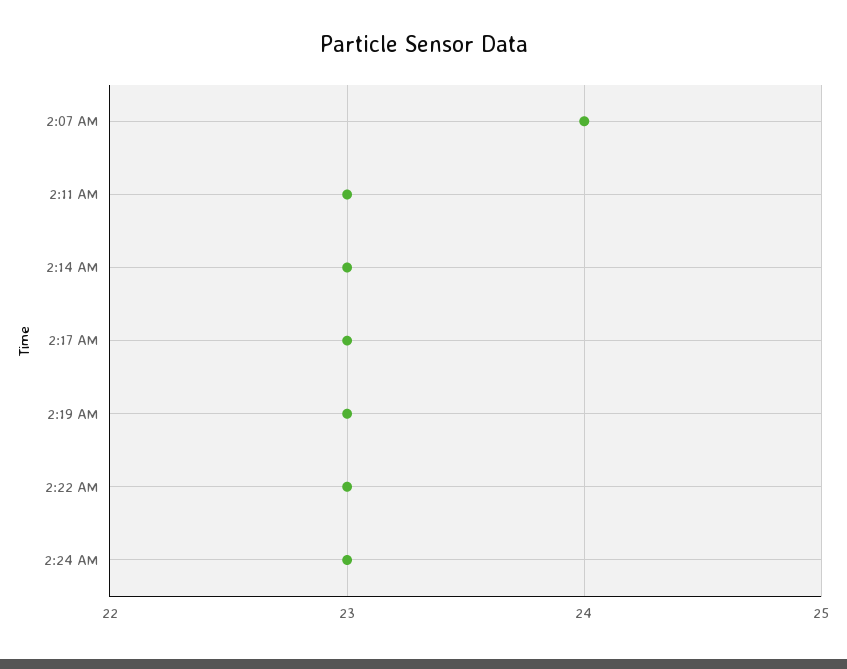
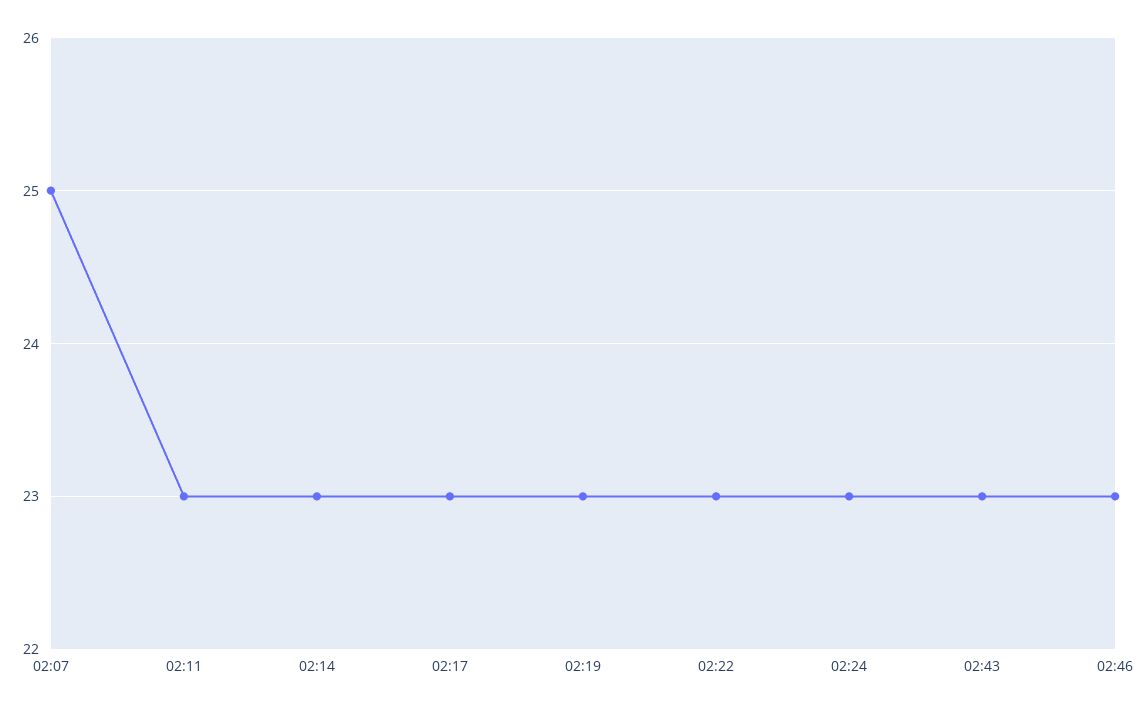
2:07 AM: 24 -> 25
02:43: none -> 23
02:46: none -> 23

